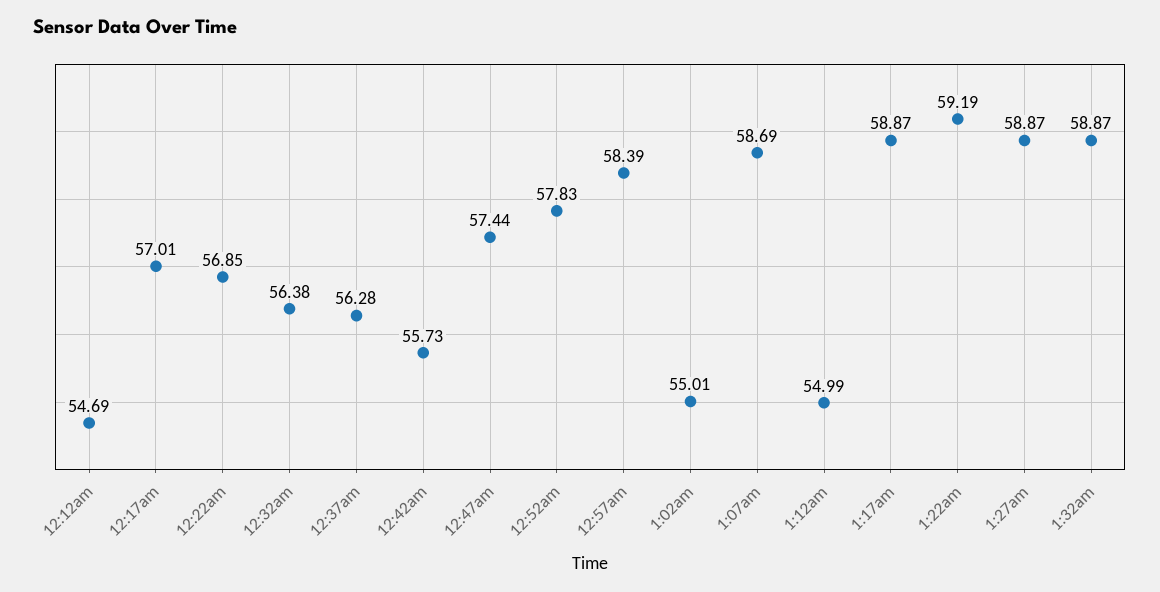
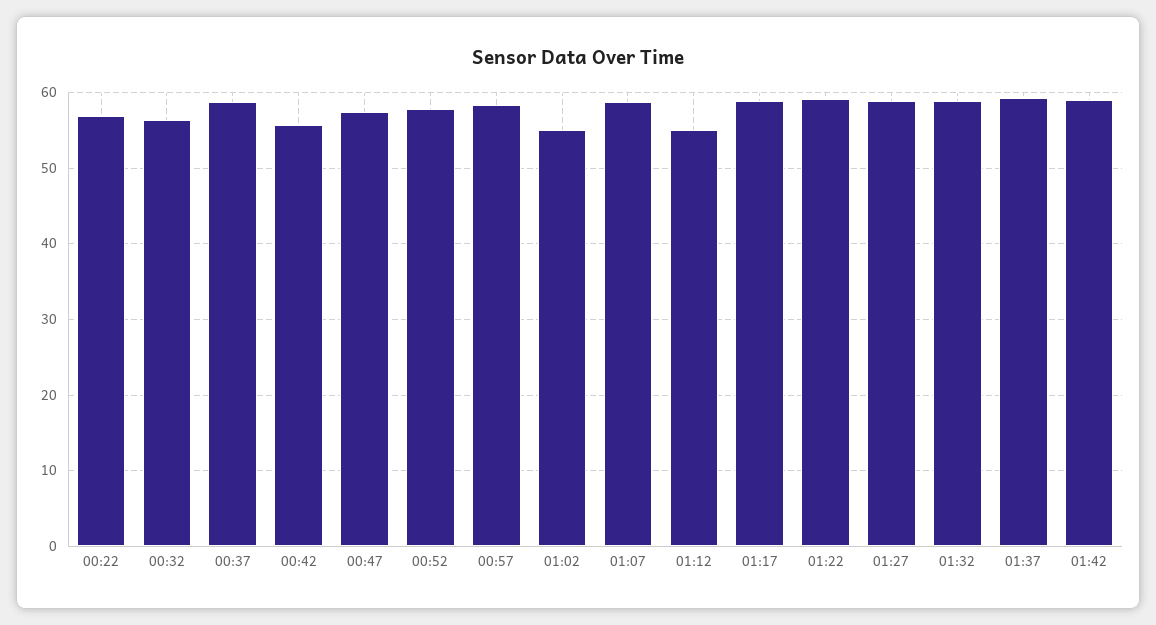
12:12am: 54.69 -> none
12:17am: 57.01 -> none
12:37am: 56.28 -> 59
01:37: none -> 59
01:42: none -> 59

